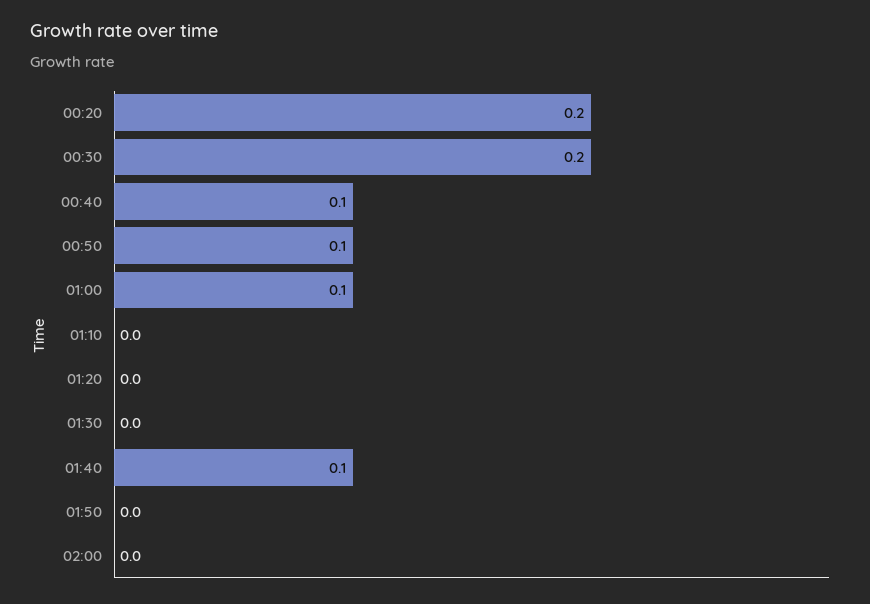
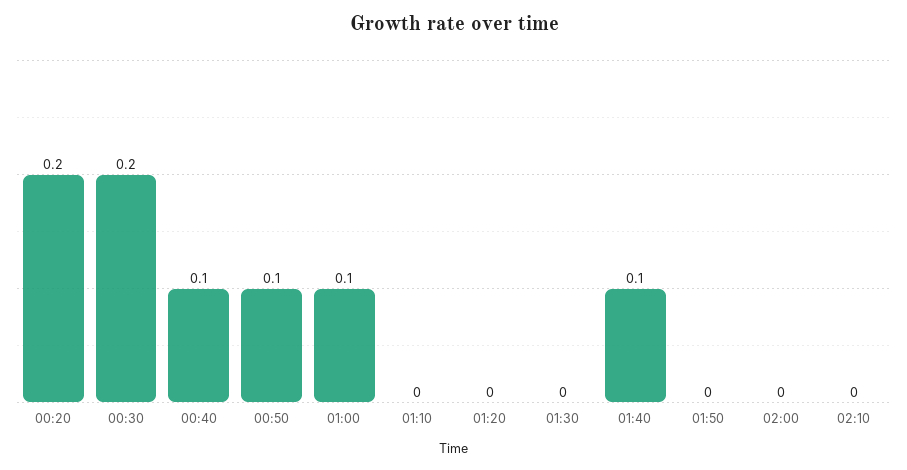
02:10: none -> 0

